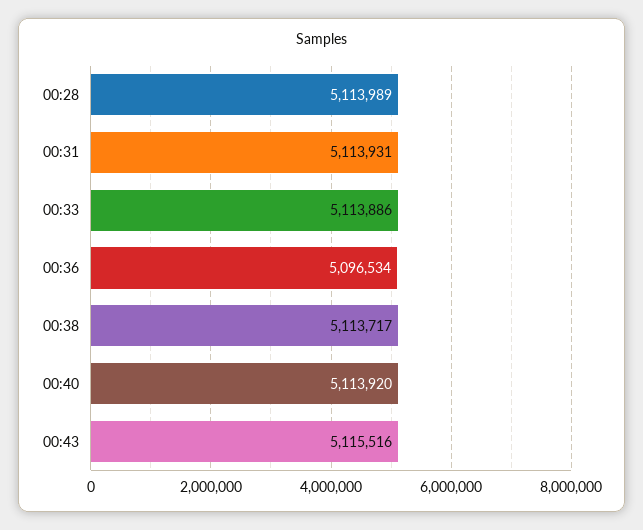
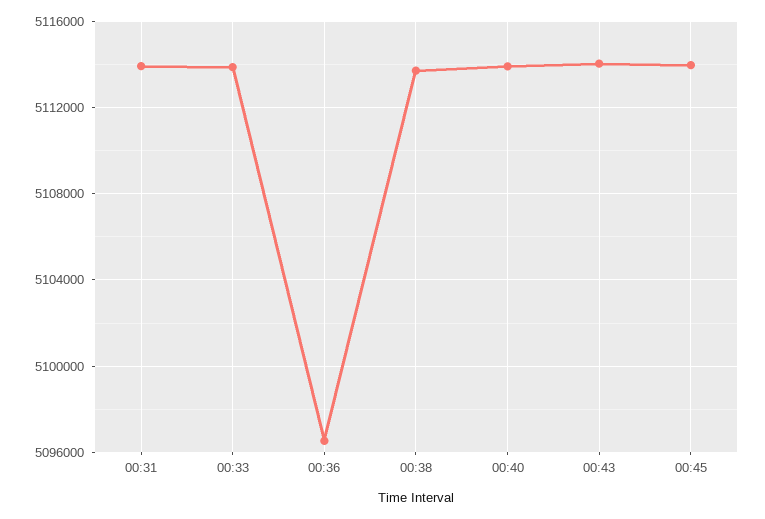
00:28: 5113989 -> none
00:43: 5115516 -> 5114000
00:45: none -> 5114000

